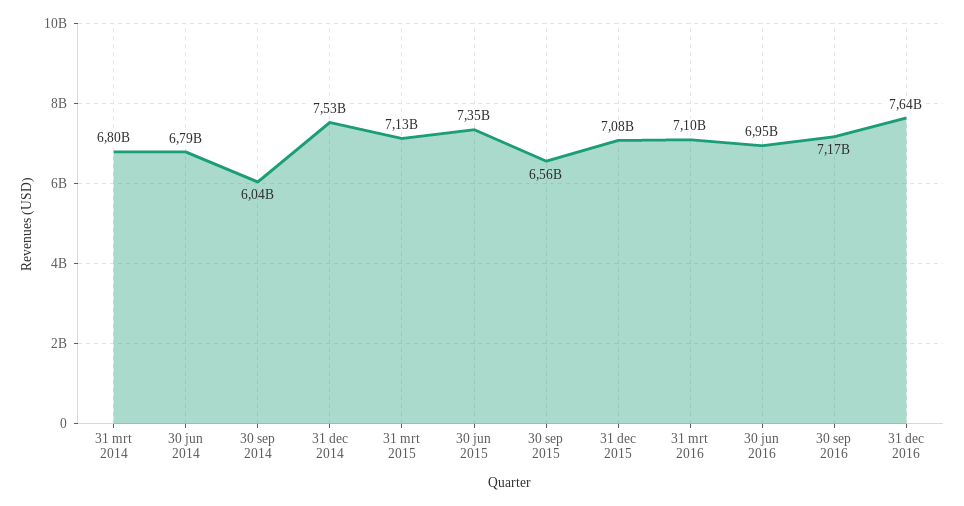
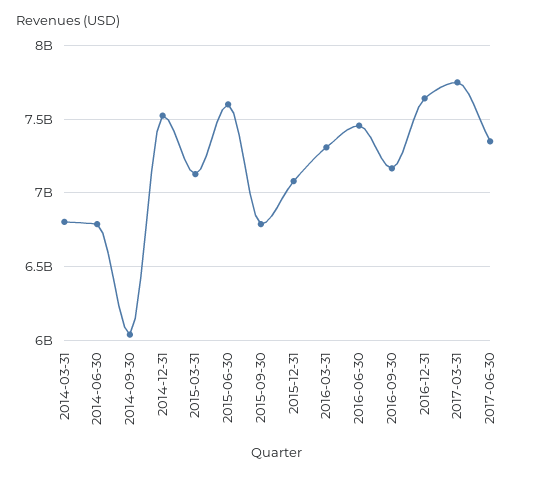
30 jun 2015: 7350000000 -> 7600000000
30 sep 2015: 6560000000 -> 6800000000
31 mrt 2016: 7100000000 -> 7300000000
30 jun 2016: 6950000000 -> 7450000000
2017-03-31: none -> 7750000000
2017-06-30: none -> 7350000000

